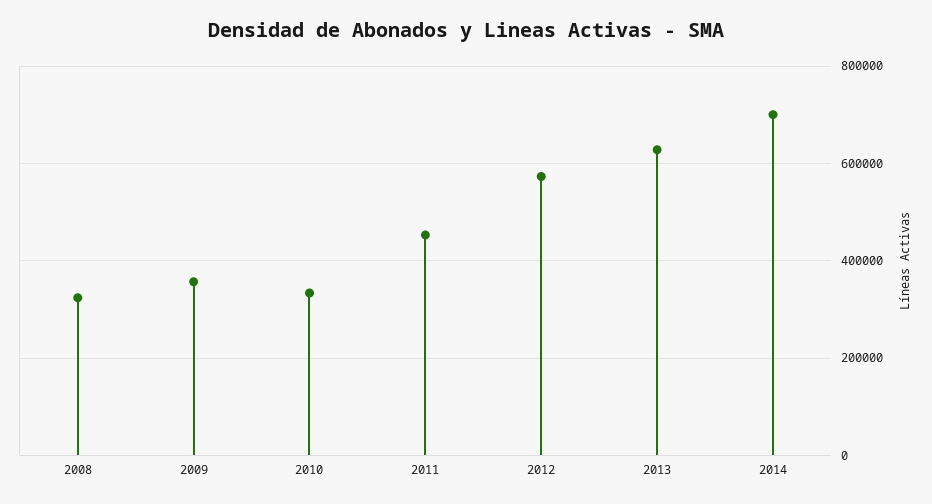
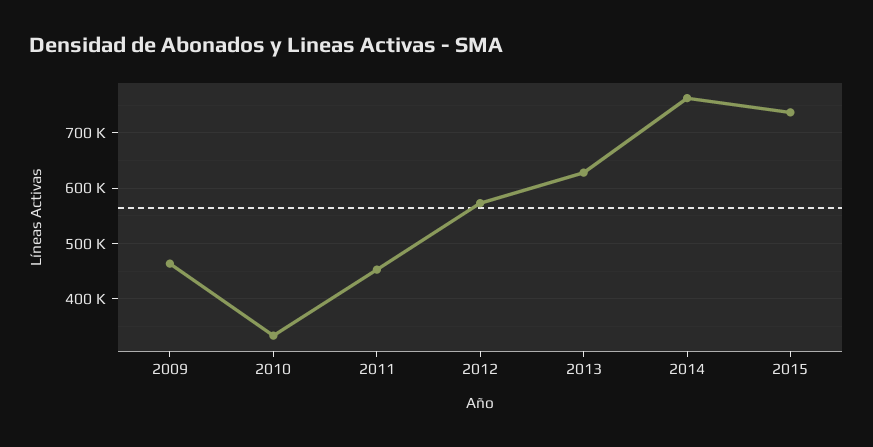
2008: 320000 -> none
2009: 360000 -> 460000
2014: 700000 -> 760000
2015: none -> 740000

